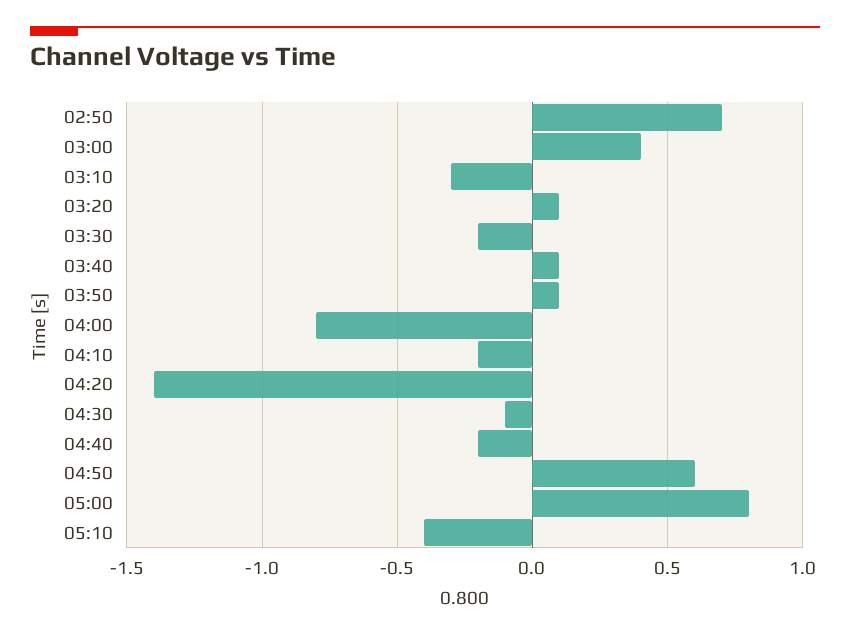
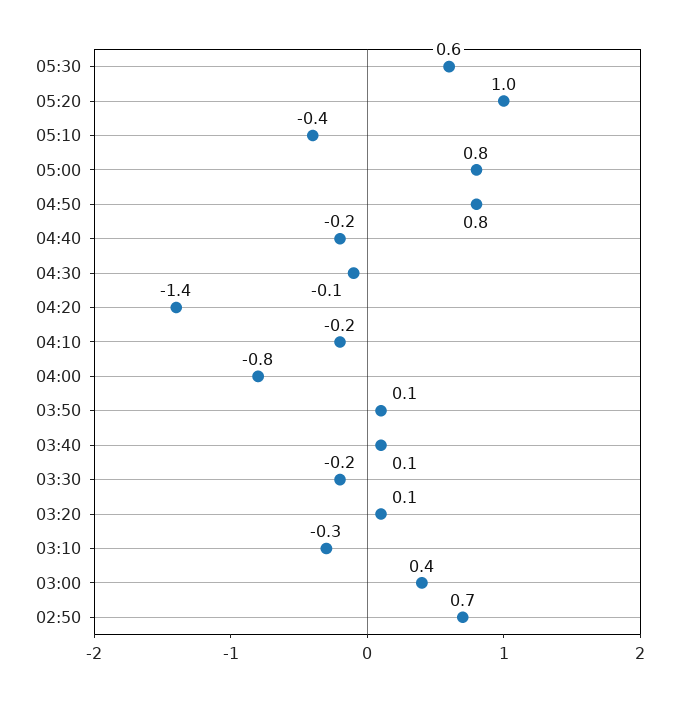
04:50: 0.6 -> 0.8
05:30: none -> 0.6
05:20: none -> 1

